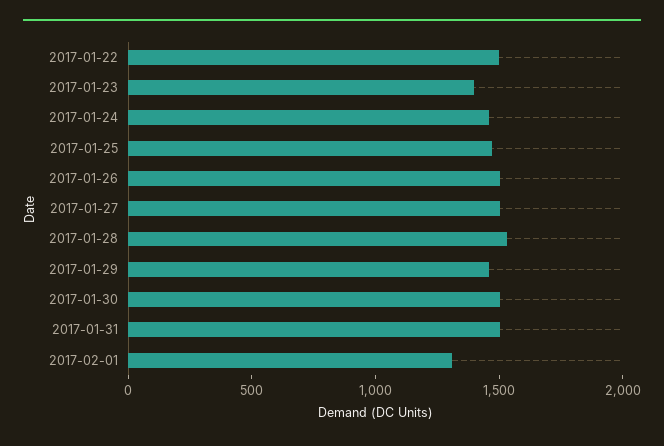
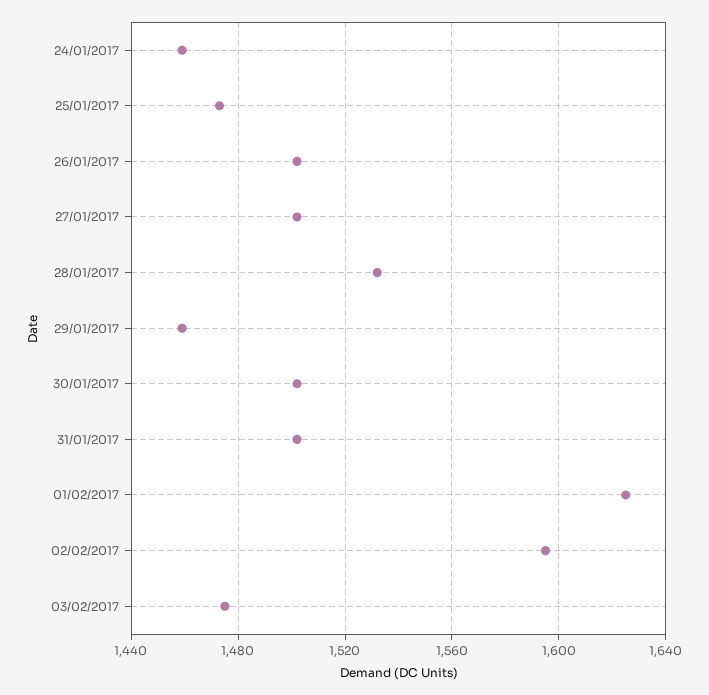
2017-01-22: 1500 -> none
2017-01-23: 1400 -> none
2017-02-01: 1300 -> 1625
02/02/2017: none -> 1595
03/02/2017: none -> 1475

